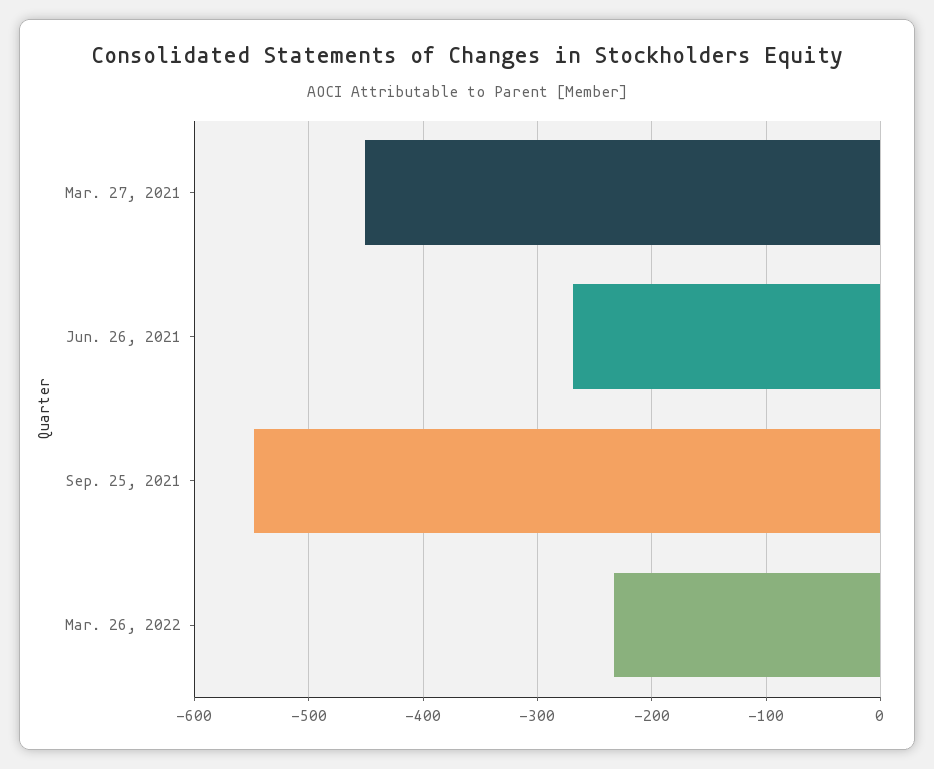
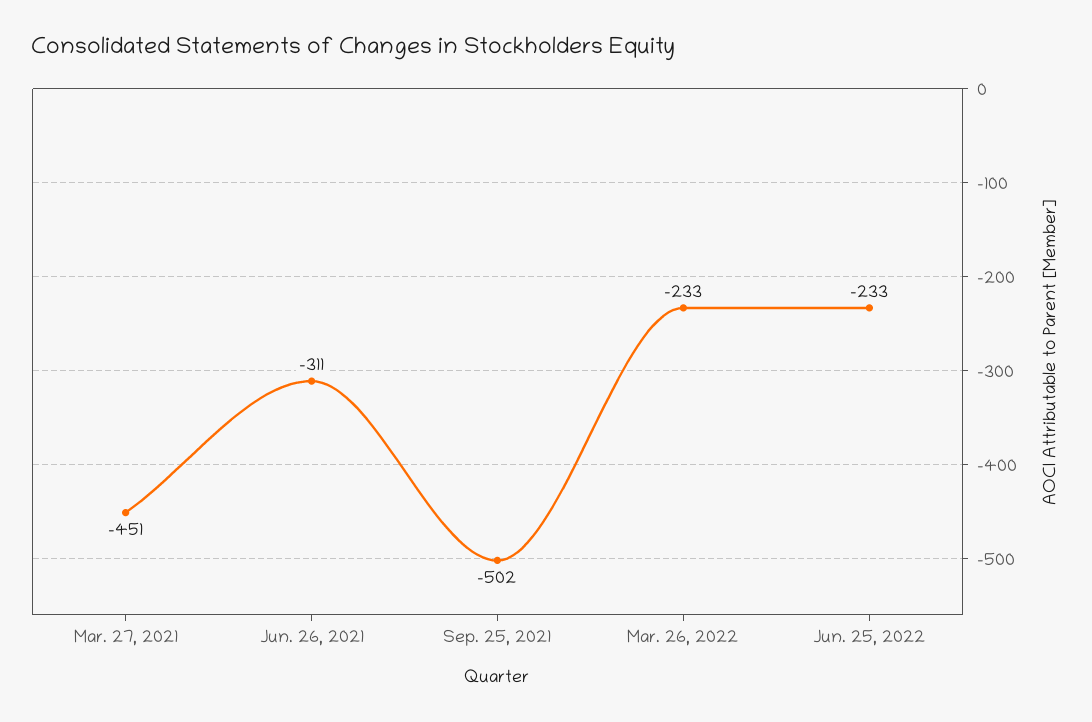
Jun. 26, 2021: -270 -> -311
Sep. 25, 2021: -550 -> -502
Jun. 25, 2022: none -> -233

